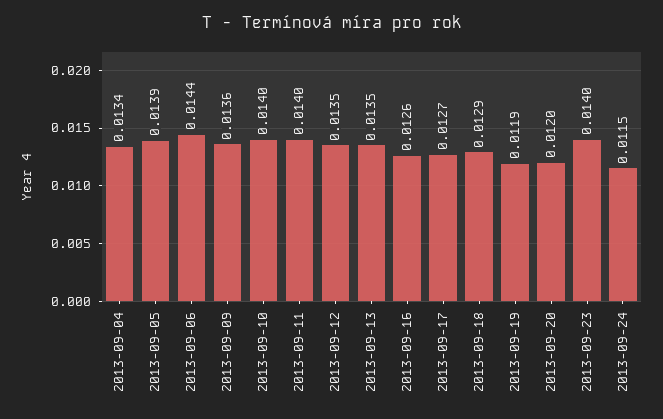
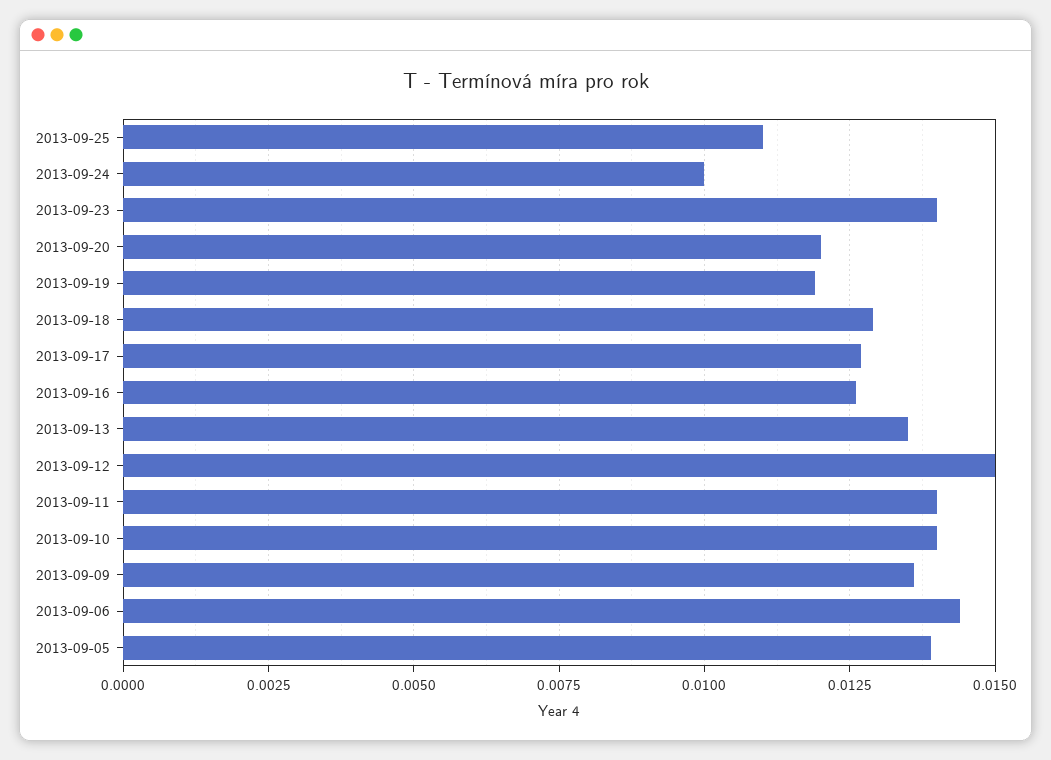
2013-09-04: 0.0134 -> none
2013-09-12: 0.0135 -> 0.015
2013-09-24: 0.0115 -> 0.01
2013-09-25: none -> 0.011

